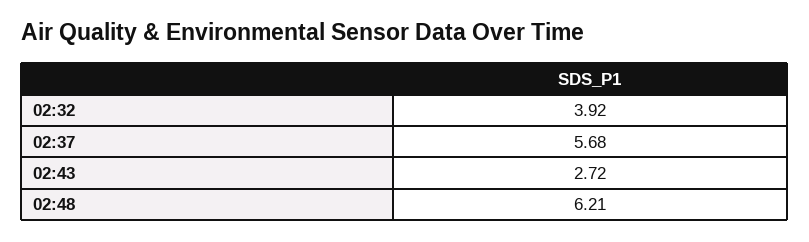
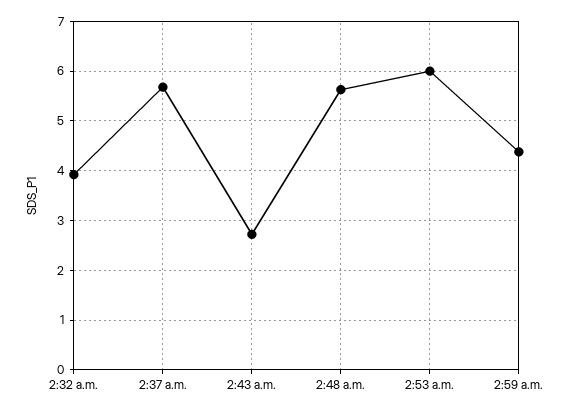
02:48: 6.21 -> 5.6
2:53 a.m.: none -> 6
2:59 a.m.: none -> 4.4

